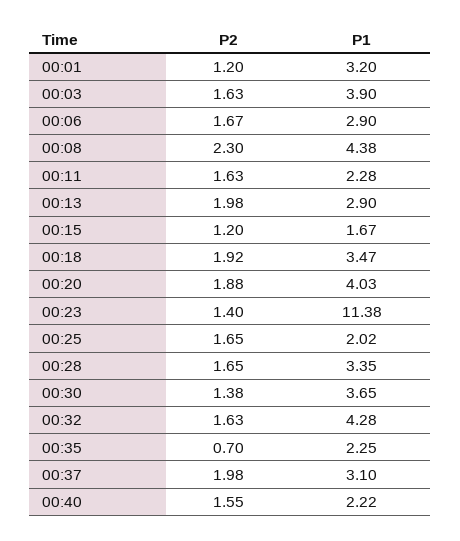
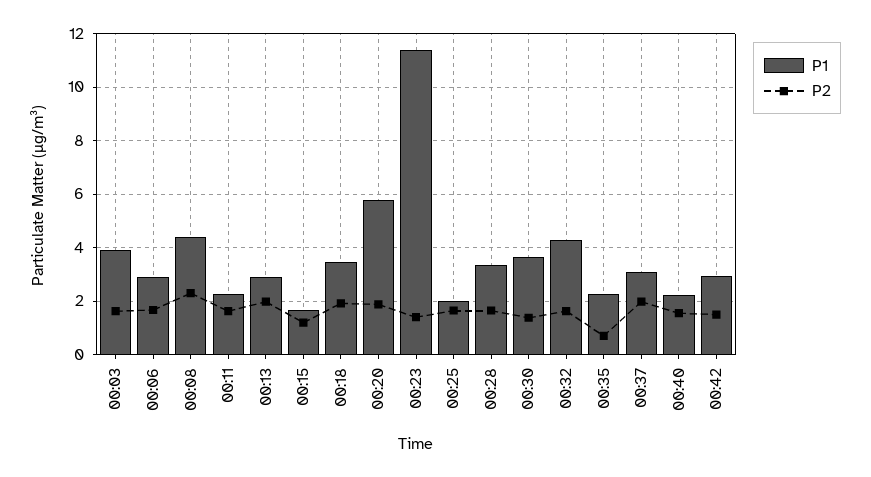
P2, 00:01: 1.2 -> none
P1, 00:01: 3.2 -> none
P1, 00:20: 4.03 -> 5.75
P1, 00:42: none -> 3
P2, 00:42: none -> 1.5

